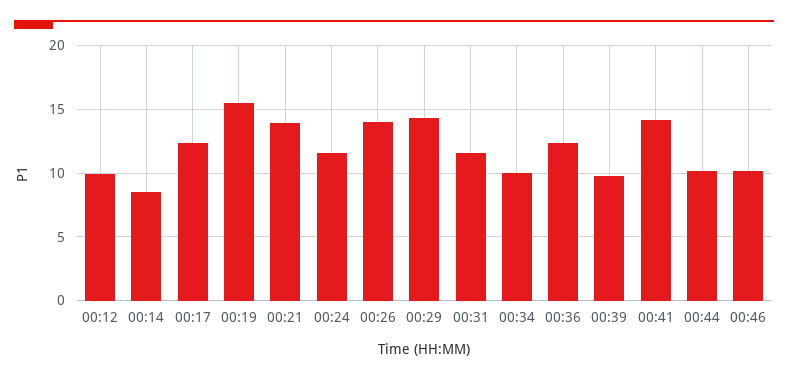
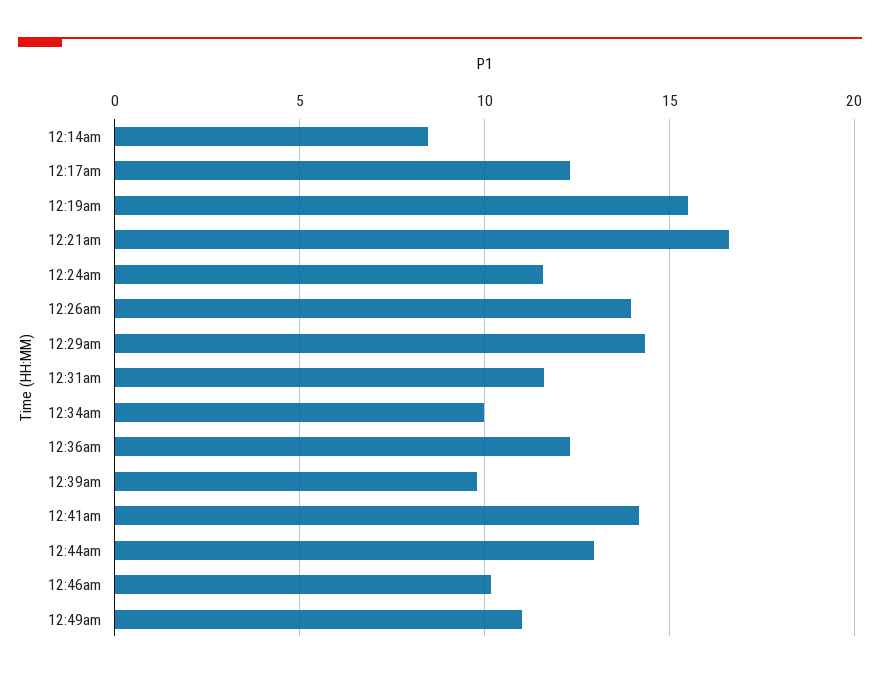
00:12: 10 -> none
00:21: 14 -> 16.5
00:44: 10 -> 13
12:49am: none -> 11

